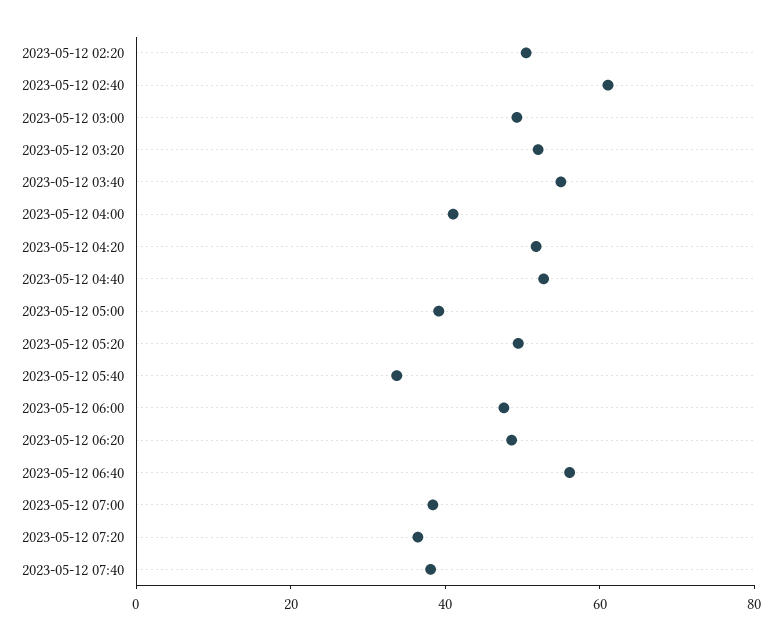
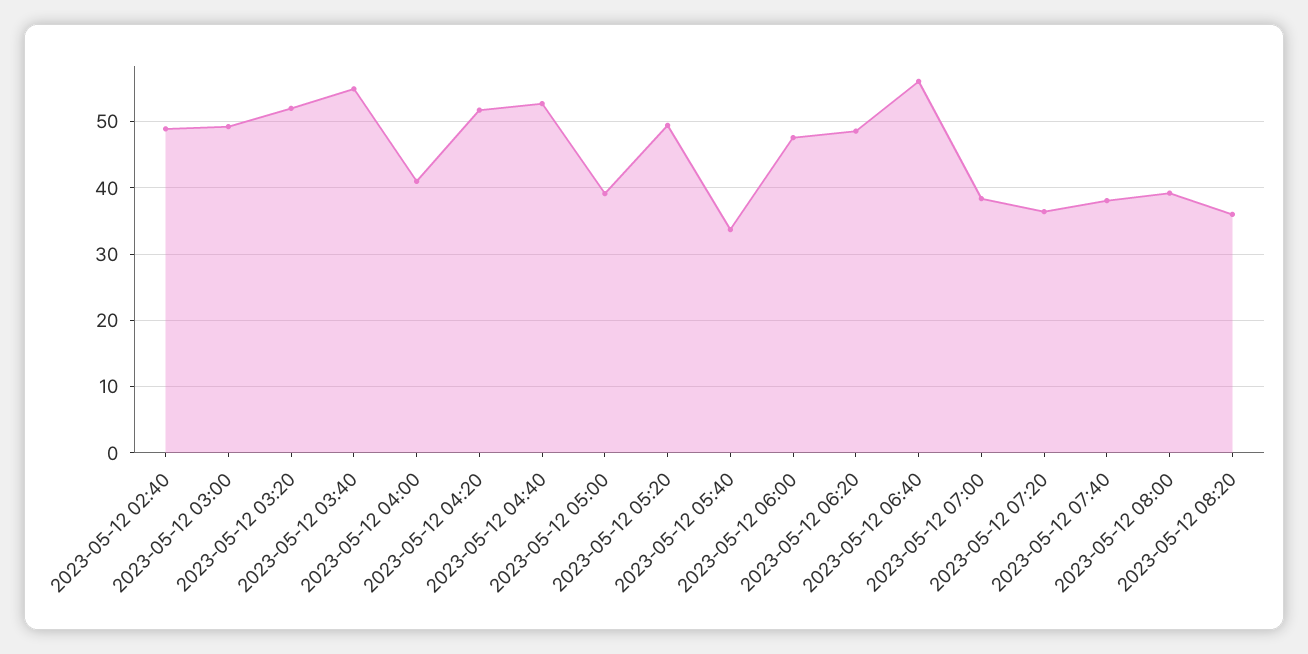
2023-05-12 02:20: 50 -> none
2023-05-12 02:40: 60 -> 49
2023-05-12 08:00: none -> 39
2023-05-12 08:20: none -> 36

